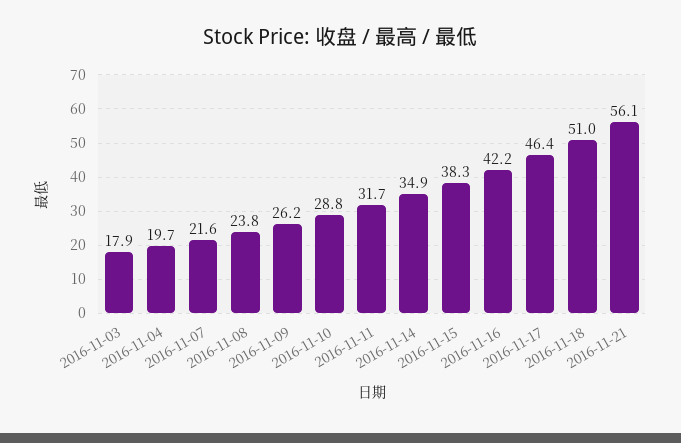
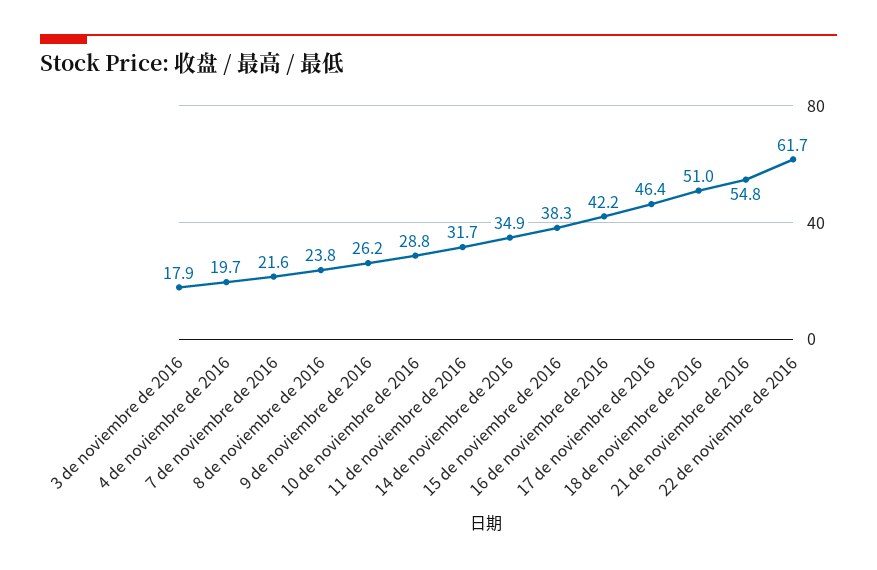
2016-11-21: 56.1 -> 54.8
22 de noviembre de 2016: none -> 61.7

